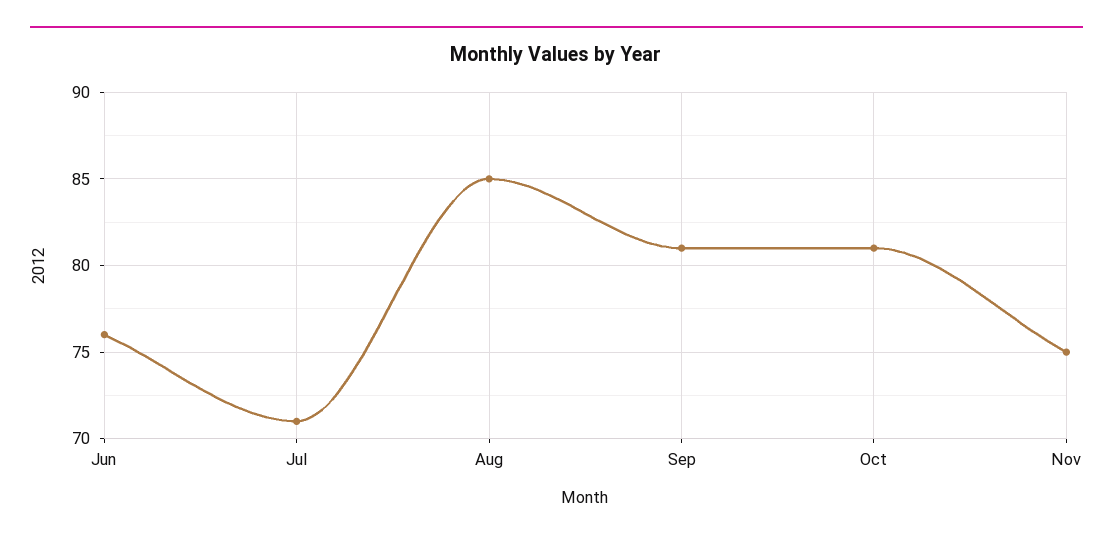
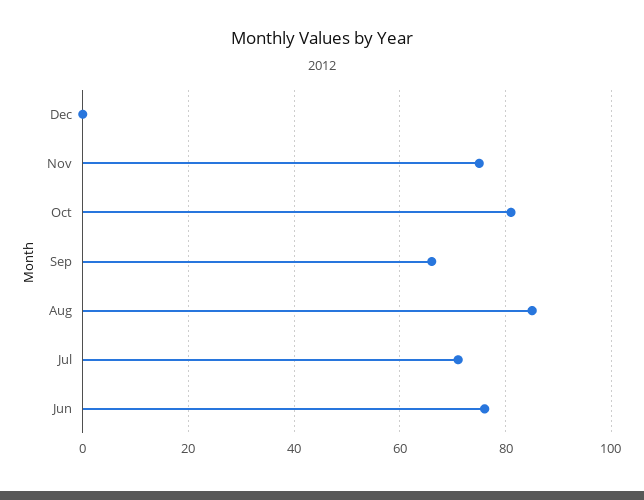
Sep: 81 -> 65
Dec: none -> 0

